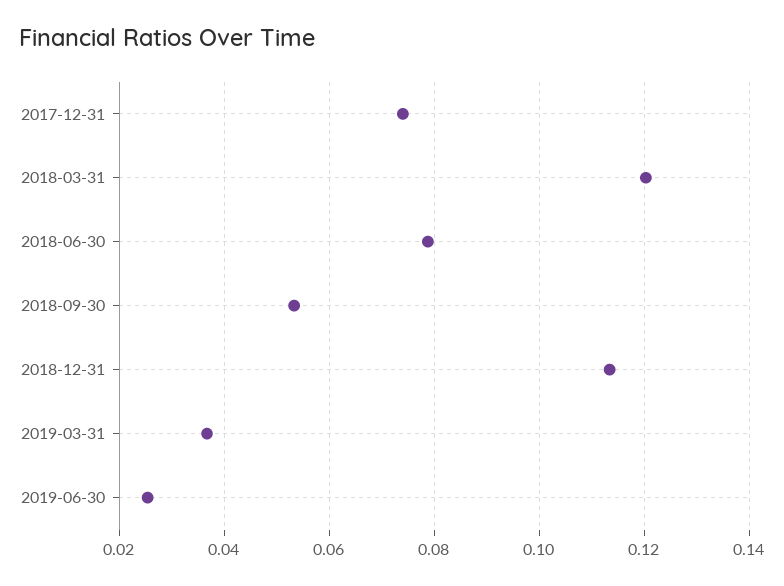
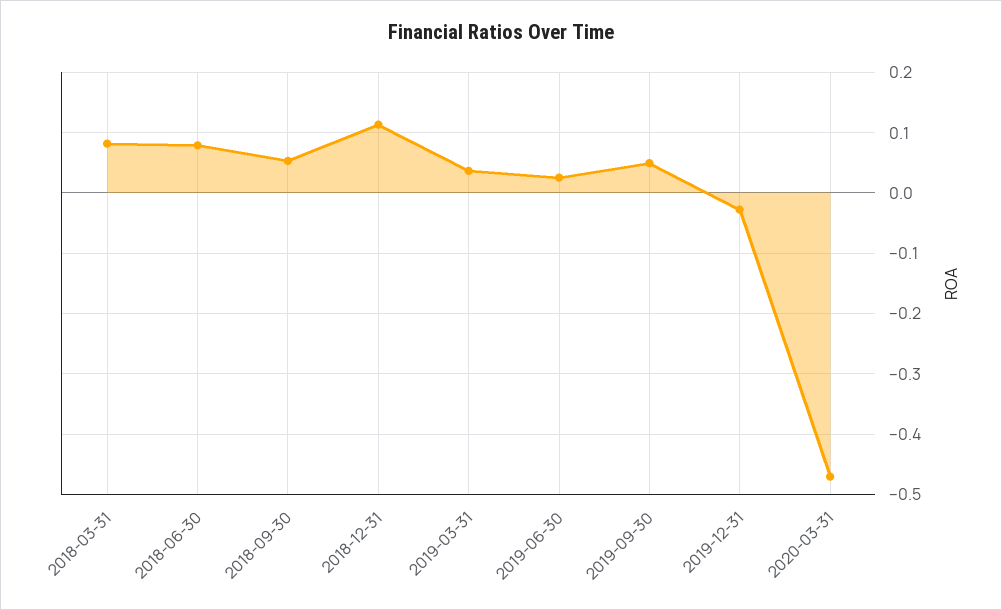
2017-12-31: 0.074 -> none
2018-03-31: 0.12 -> 0.08
2019-09-30: none -> 0.05
2019-12-31: none -> -0.03
2020-03-31: none -> -0.47

